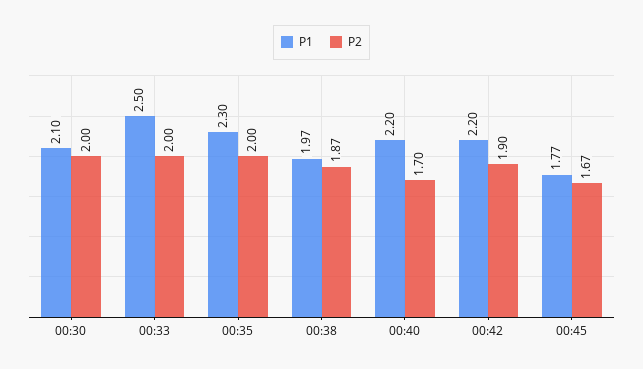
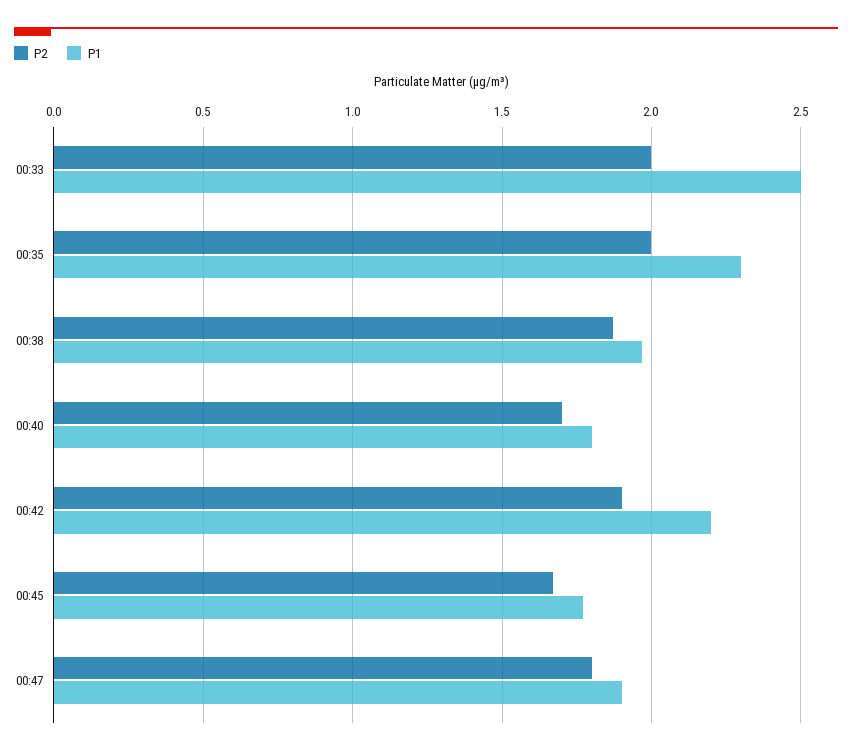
P1, 00:30: 2.1 -> none
P2, 00:30: 2 -> none
P1, 00:40: 2.2 -> 1.8
P2, 00:47: none -> 1.8
P1, 00:47: none -> 1.9

